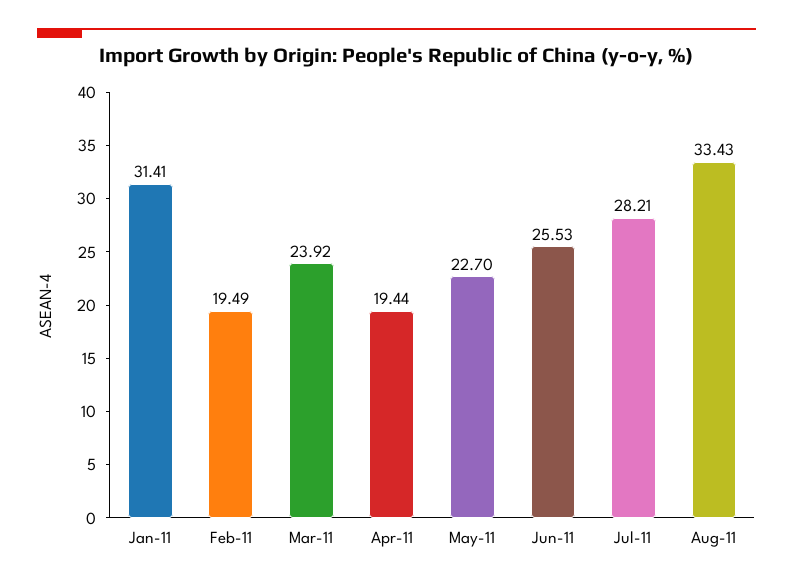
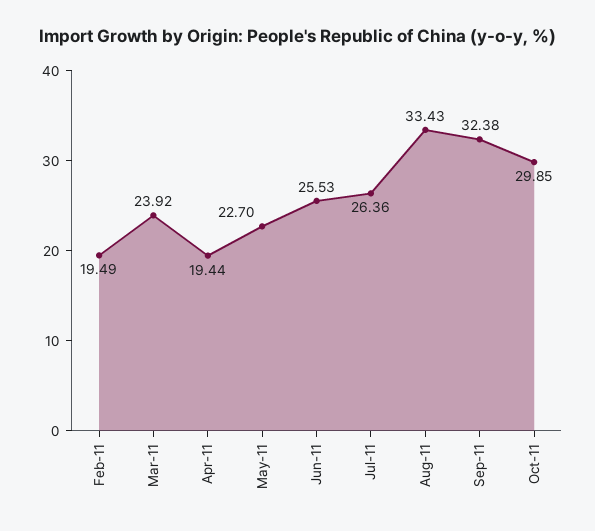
Jan-11: 31.41 -> none
Jul-11: 28.21 -> 26.36
Sep-11: none -> 32.38
Oct-11: none -> 29.85

